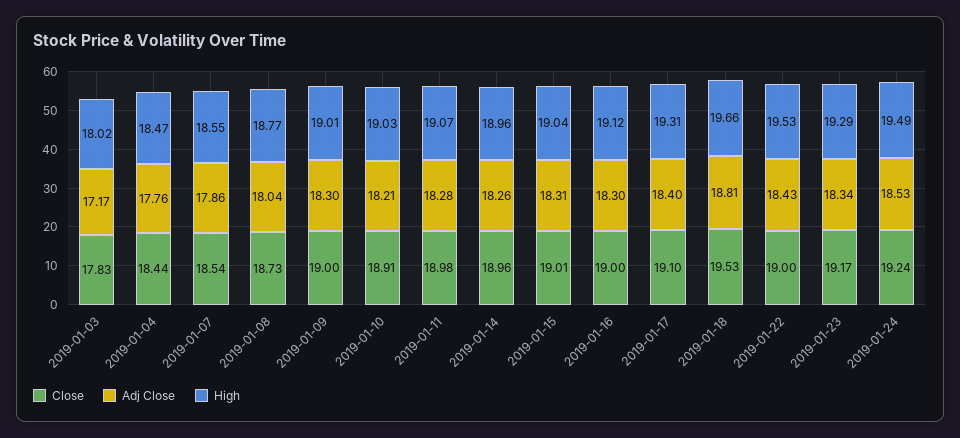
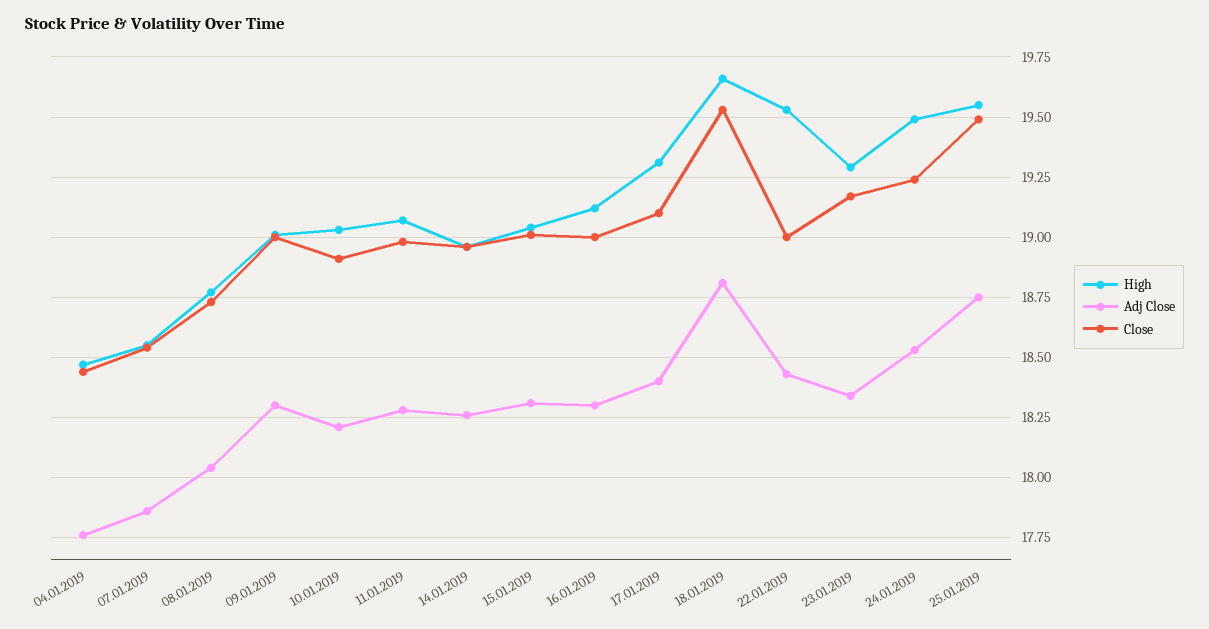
Close, 2019-01-03: 17.83 -> none
Adj Close, 2019-01-03: 17.17 -> none
High, 2019-01-03: 18.02 -> none
High, 25.01.2019: none -> 19.55
Adj Close, 25.01.2019: none -> 18.75
Close, 25.01.2019: none -> 19.5

